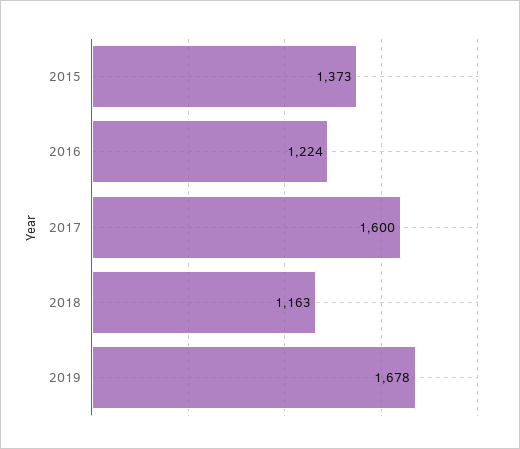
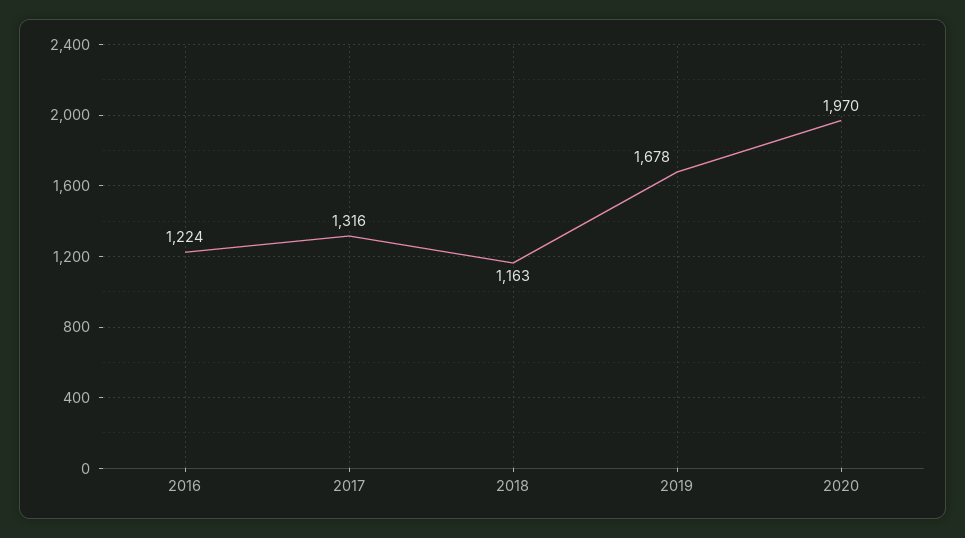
2015: 1373 -> none
2017: 1600 -> 1316
2020: none -> 1970

